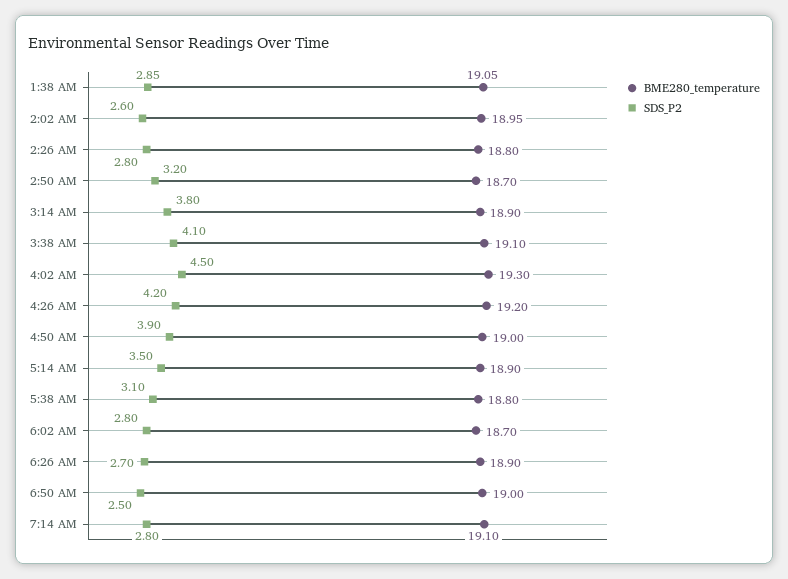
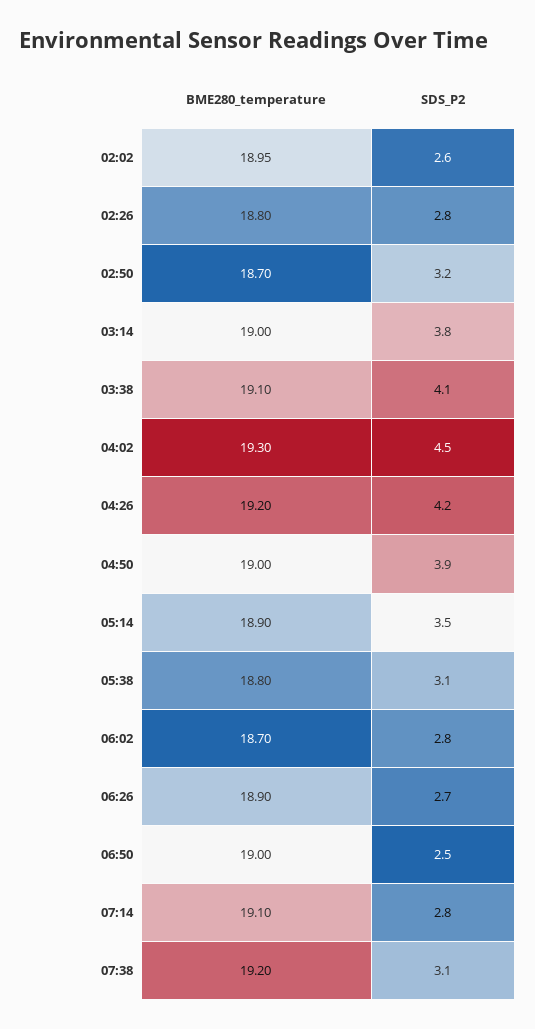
BME280_temperature, 1:38 AM: 19.05 -> none
SDS_P2, 1:38 AM: 2.85 -> none
BME280_temperature, 3:14 AM: 18.9 -> 19
BME280_temperature, 07:38: none -> 19.2
SDS_P2, 07:38: none -> 3.1

